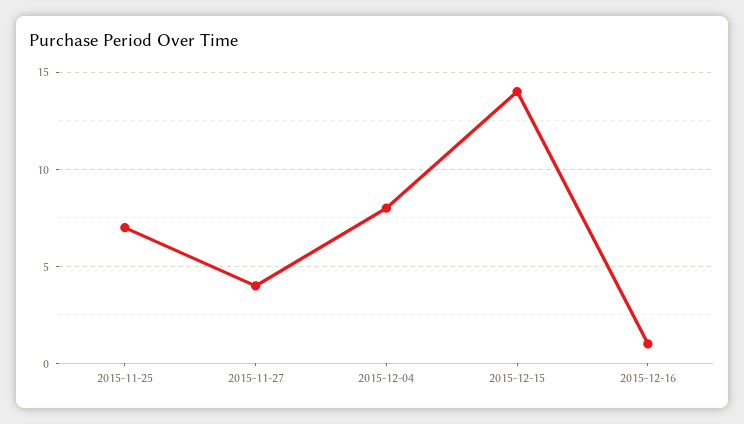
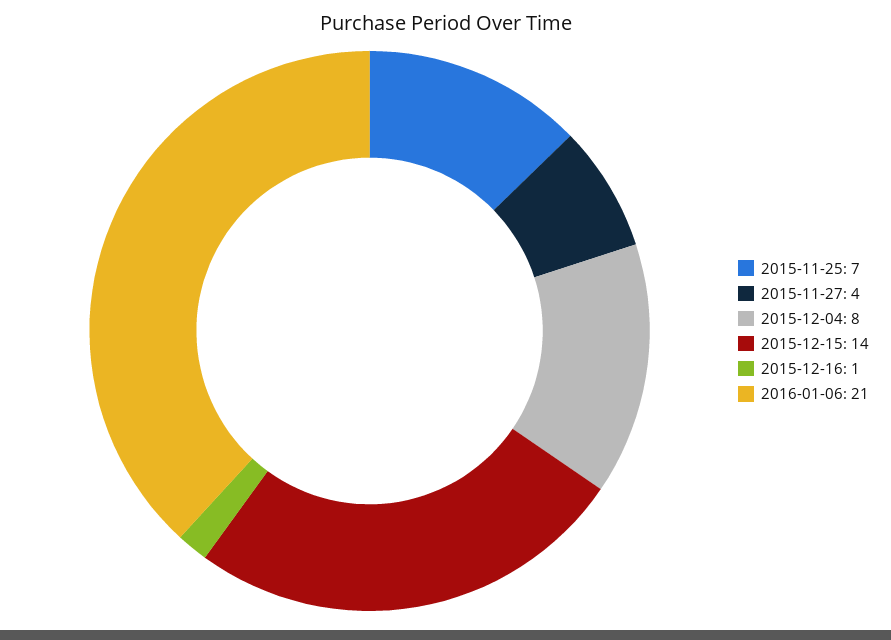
2016-01-06: none -> 21

